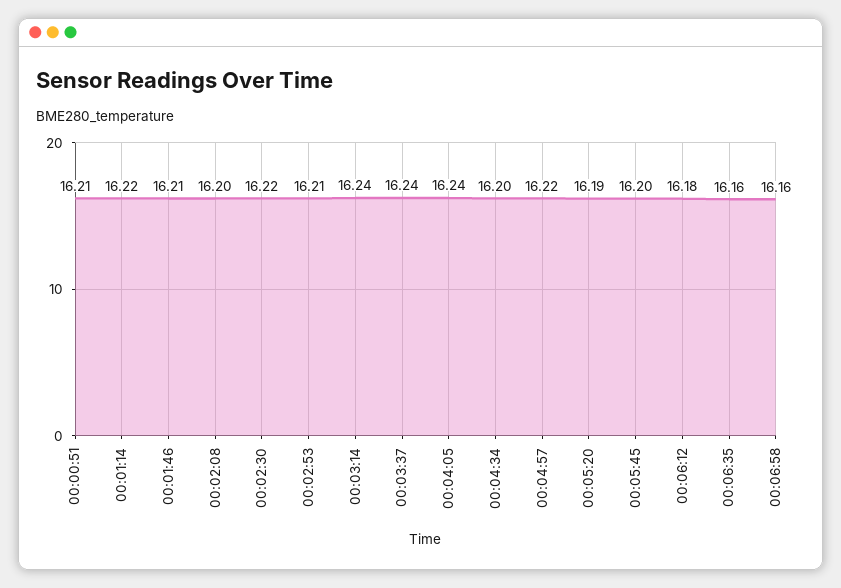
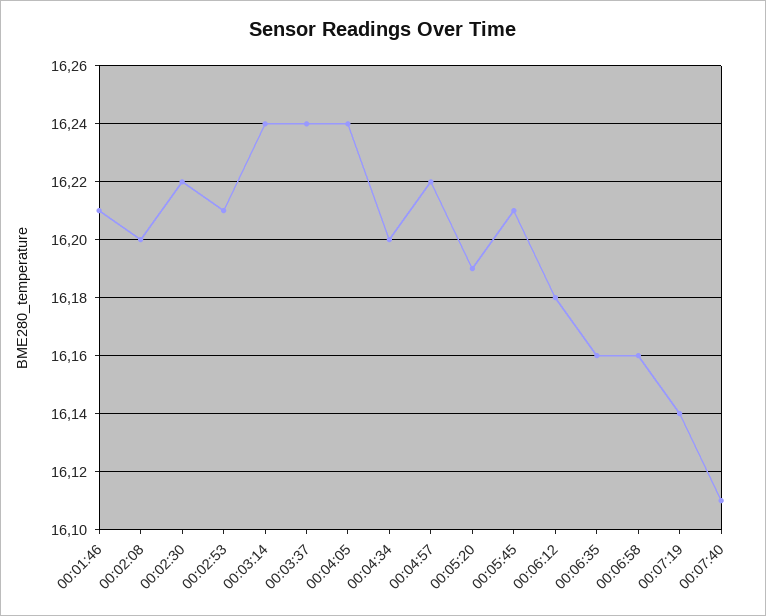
00:00:51: 16.21 -> none
00:01:14: 16.22 -> none
00:05:45: 16.2 -> 16.21
00:07:19: none -> 16.14
00:07:40: none -> 16.11

